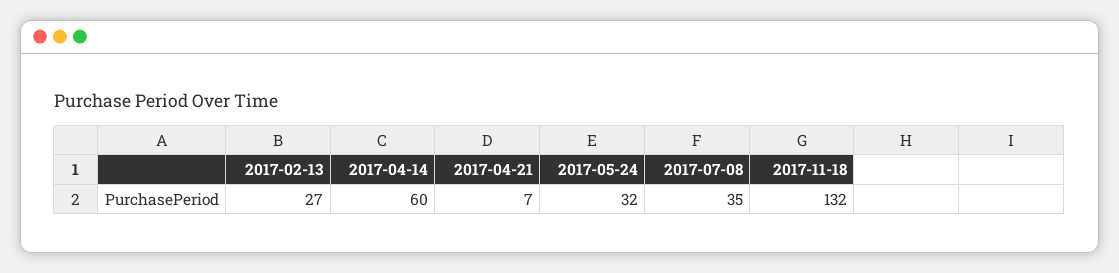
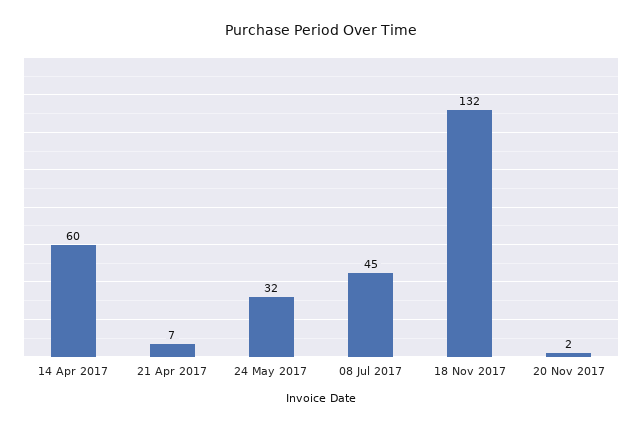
2017-02-13: 27 -> none
2017-07-08: 35 -> 45
20 Nov 2017: none -> 2

